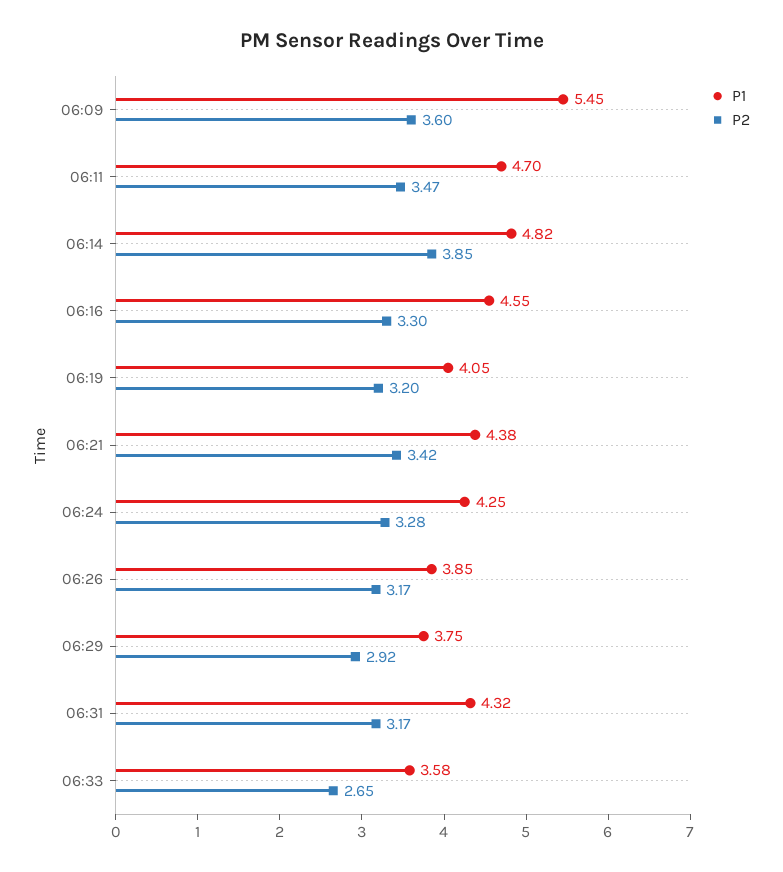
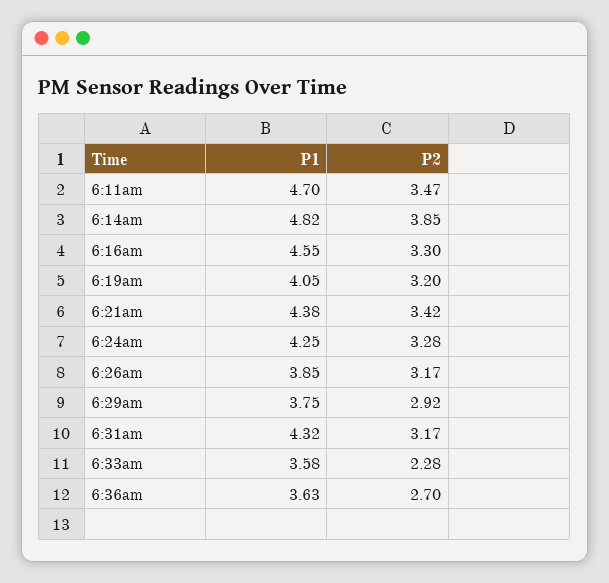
P1, 06:09: 5.45 -> none
P2, 06:09: 3.6 -> none
P2, 06:33: 2.65 -> 2.28
P1, 6:36am: none -> 3.63
P2, 6:36am: none -> 2.7

